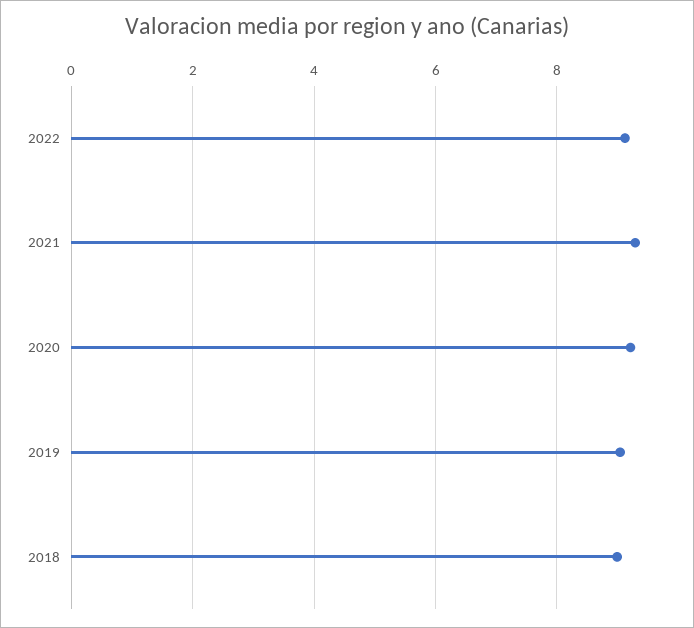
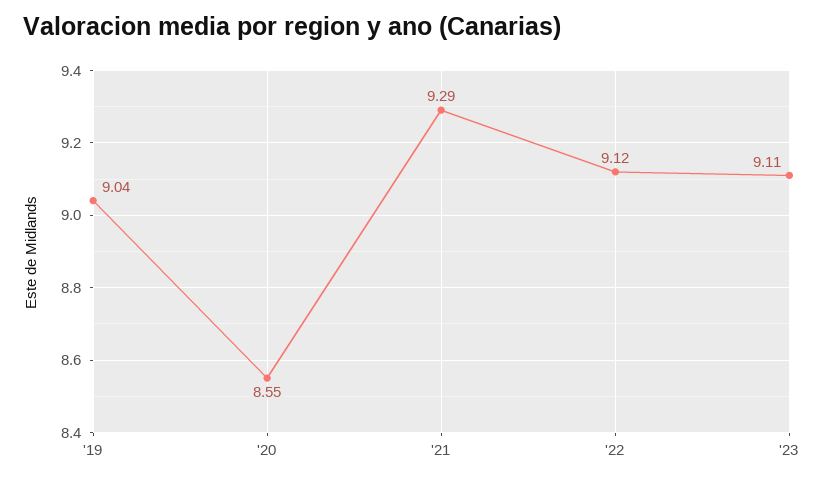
2020: 9.2 -> 8.55
2018: 9 -> none
'23: none -> 9.11

